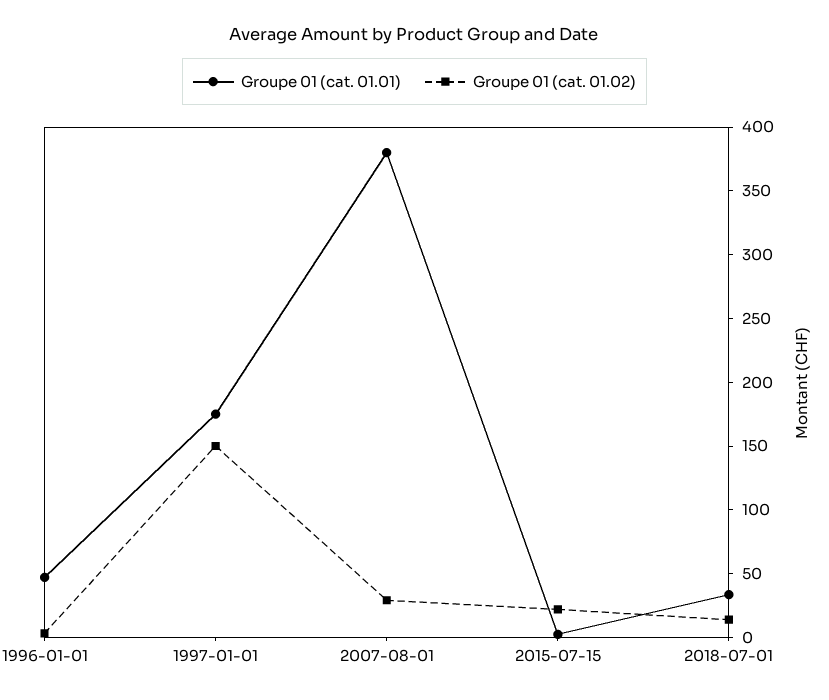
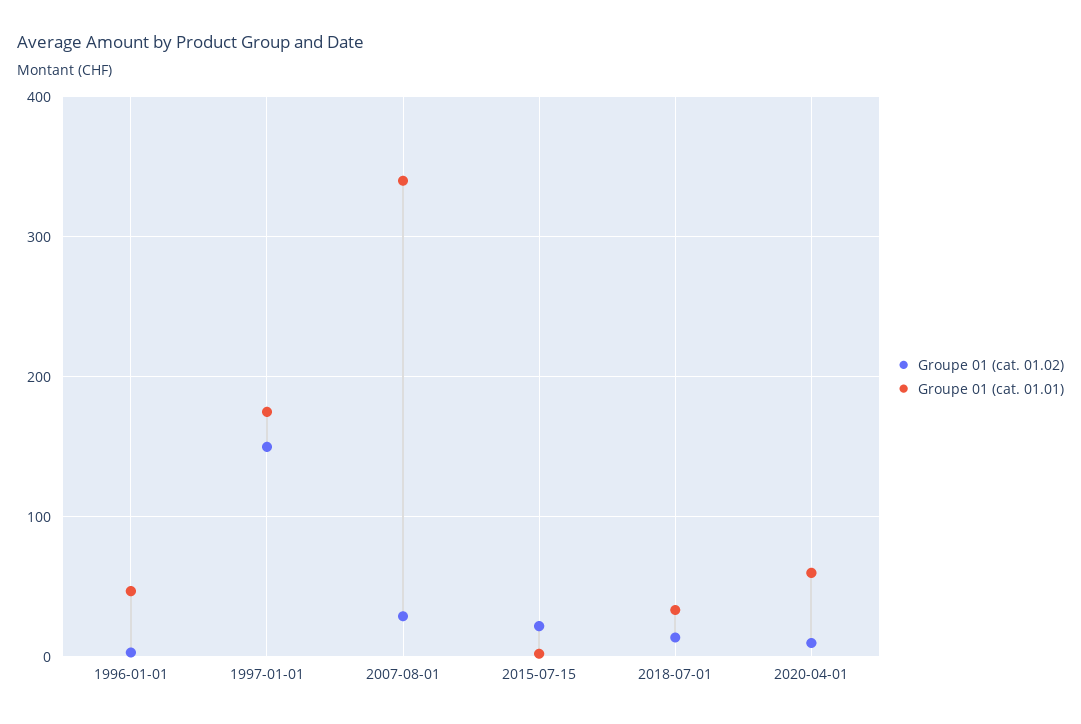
Groupe 01 (cat. 01.01), 2007-08-01: 380 -> 340
Groupe 01 (cat. 01.02), 2020-04-01: none -> 10
Groupe 01 (cat. 01.01), 2020-04-01: none -> 60

